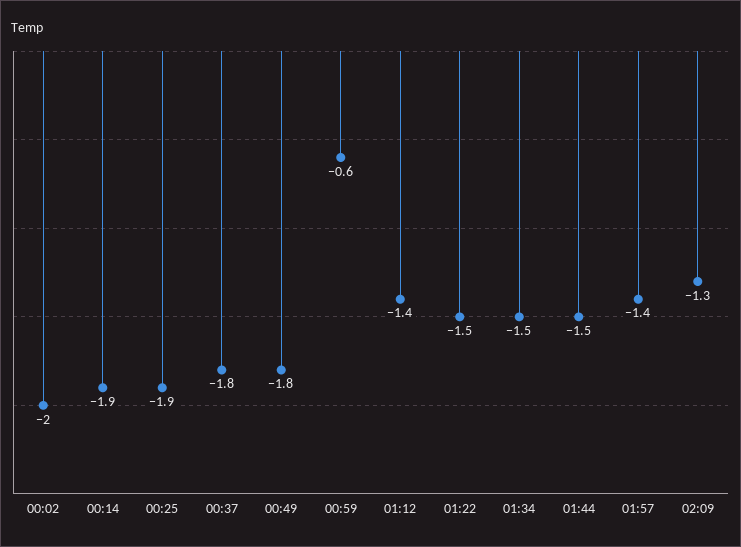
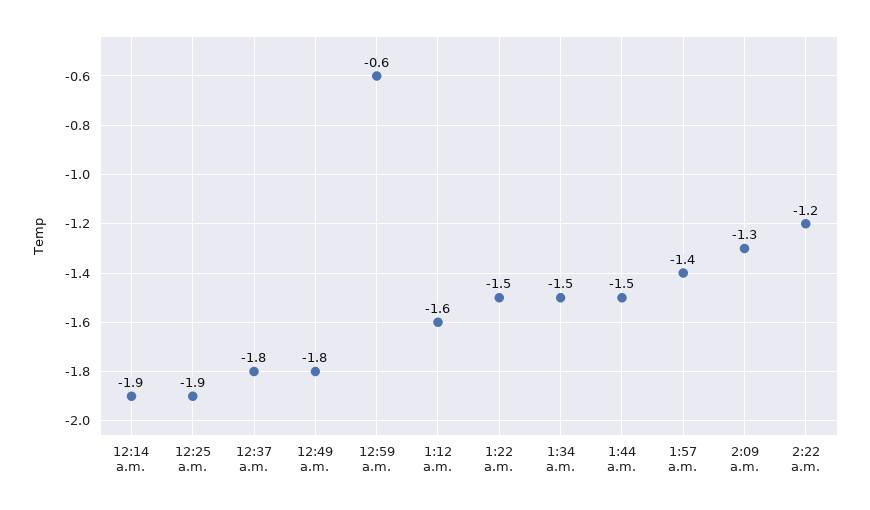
00:02: -2 -> none
01:12: -1.4 -> -1.6
2:22 a.m.: none -> -1.2

